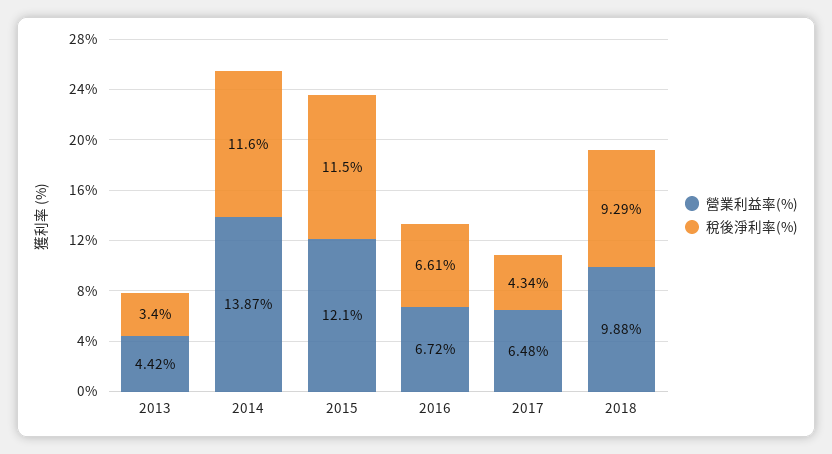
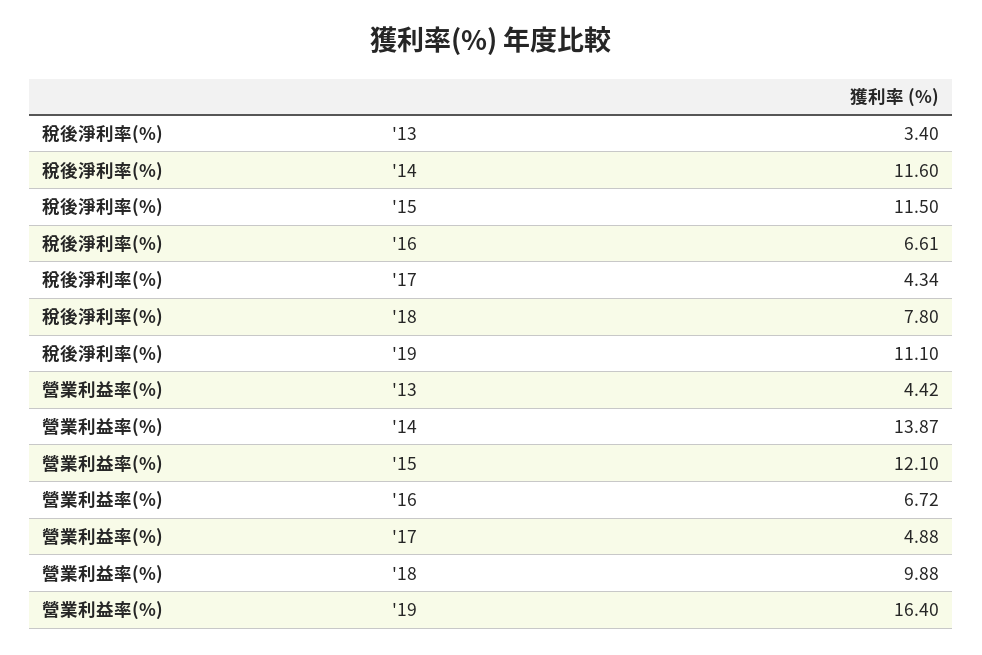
營業利益率(%), 2017: 6.48 -> 4.88
稅後淨利率(%), 2018: 9.29 -> 7.8
稅後淨利率(%), '19: none -> 11.1
營業利益率(%), '19: none -> 16.4

